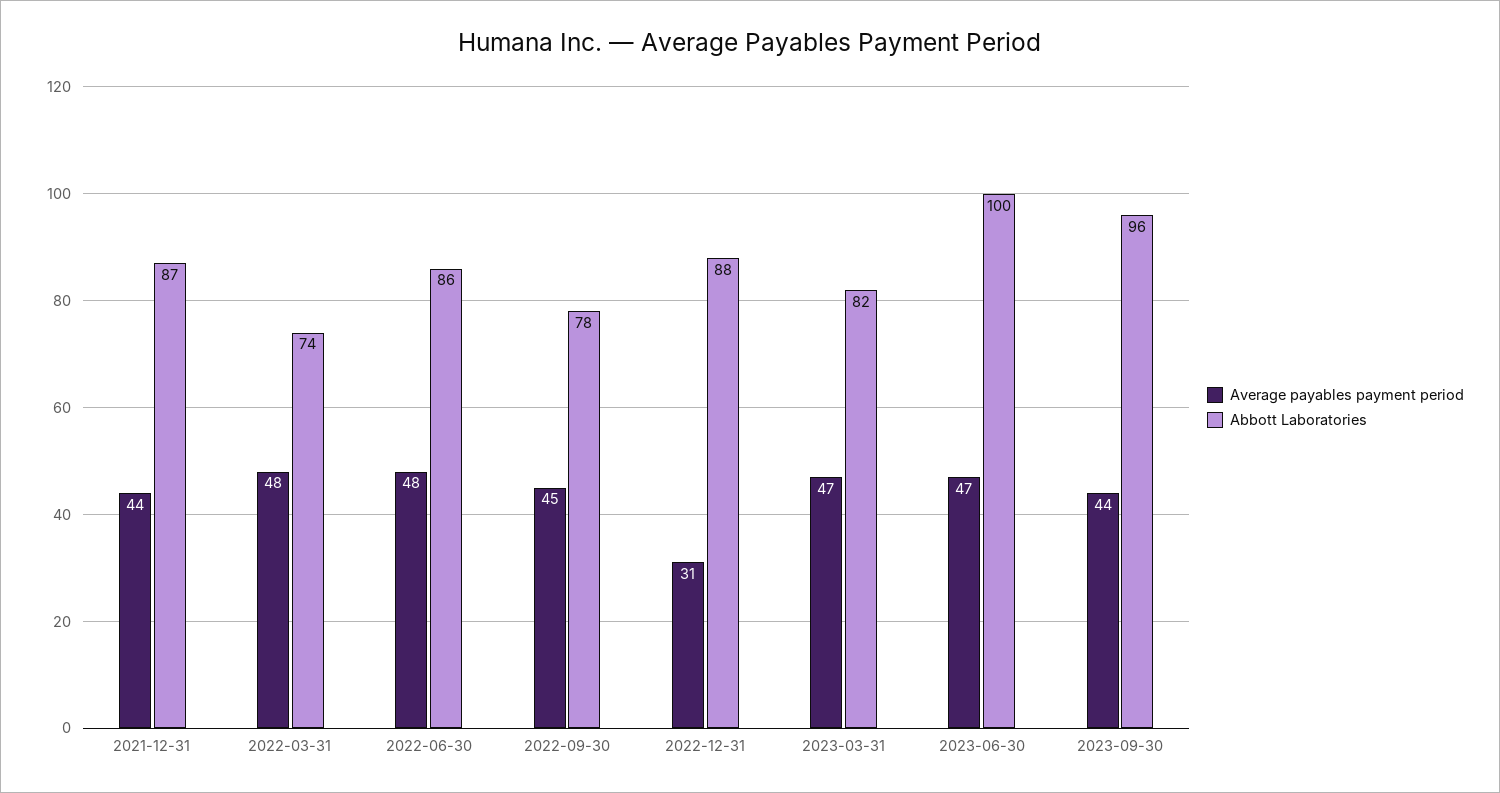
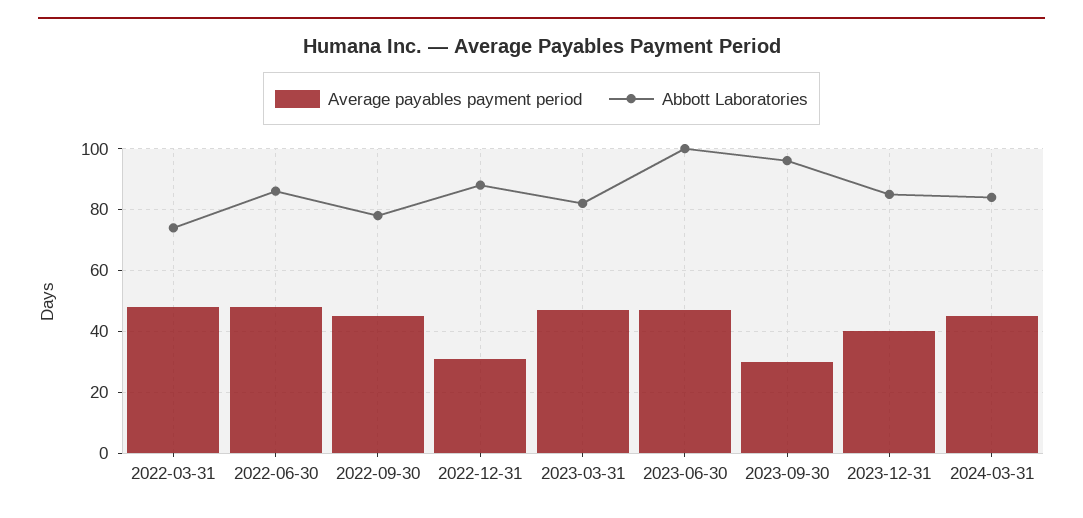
Average payables payment period, 2021-12-31: 44 -> none
Abbott Laboratories, 2021-12-31: 87 -> none
Average payables payment period, 2023-09-30: 44 -> 30
Average payables payment period, 2023-12-31: none -> 40
Abbott Laboratories, 2023-12-31: none -> 85
Average payables payment period, 2024-03-31: none -> 45
Abbott Laboratories, 2024-03-31: none -> 85

